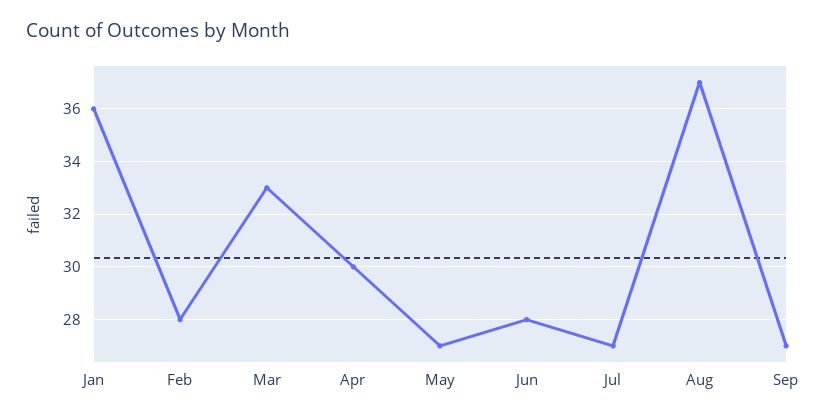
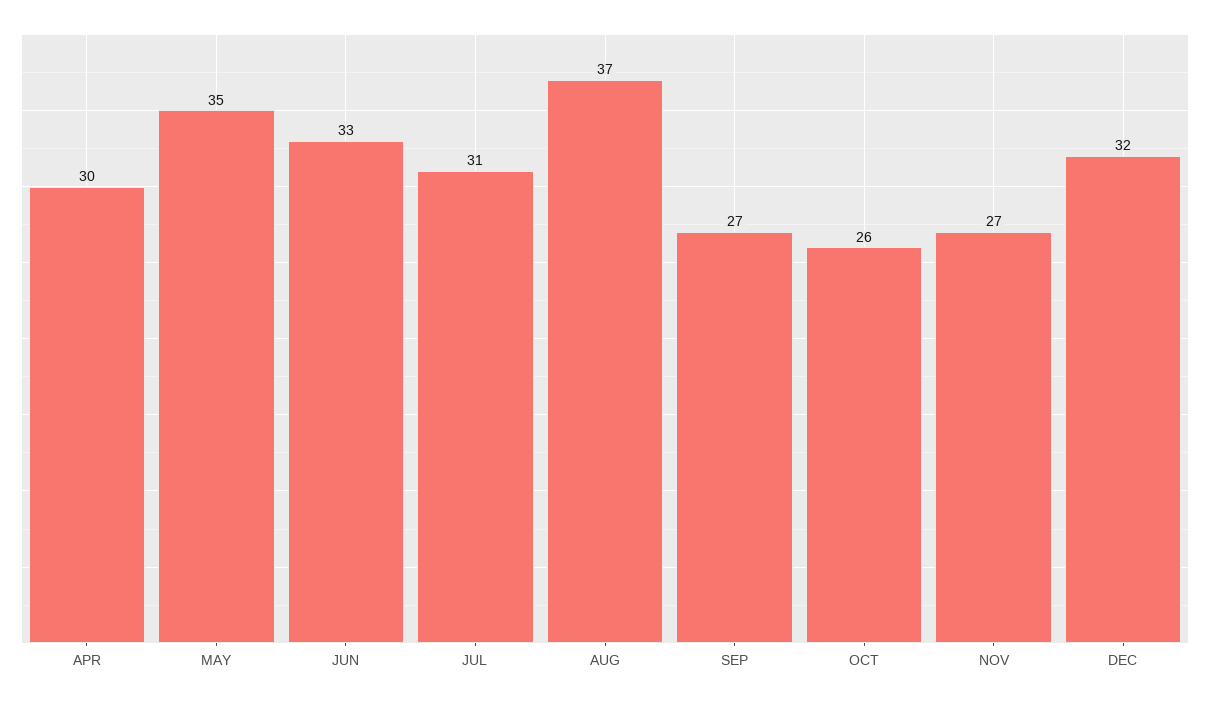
Jan: 36 -> none
Feb: 28 -> none
Mar: 33 -> none
May: 27 -> 35
Jun: 28 -> 33
Jul: 27 -> 31
OCT: none -> 26
NOV: none -> 27
DEC: none -> 32

